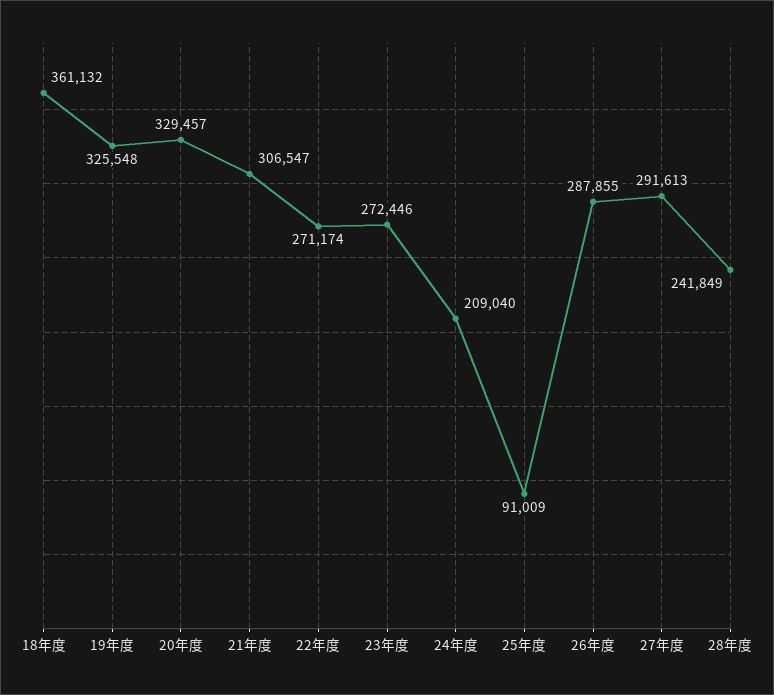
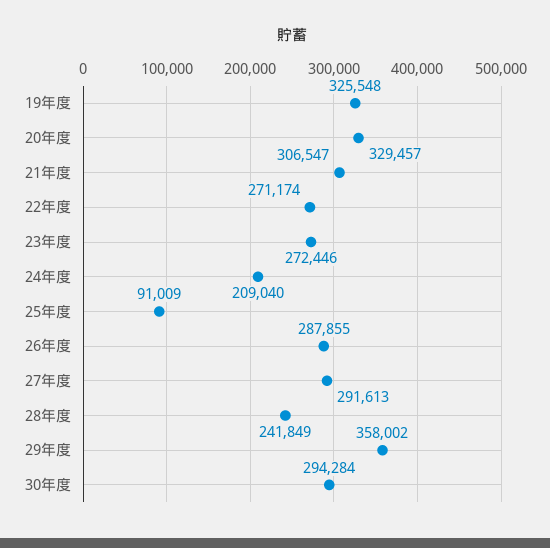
18年度: 361132 -> none
29年度: none -> 358002
30年度: none -> 294284

